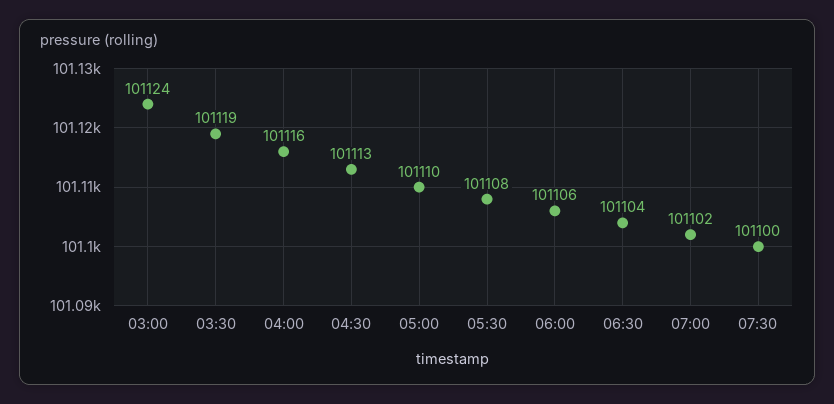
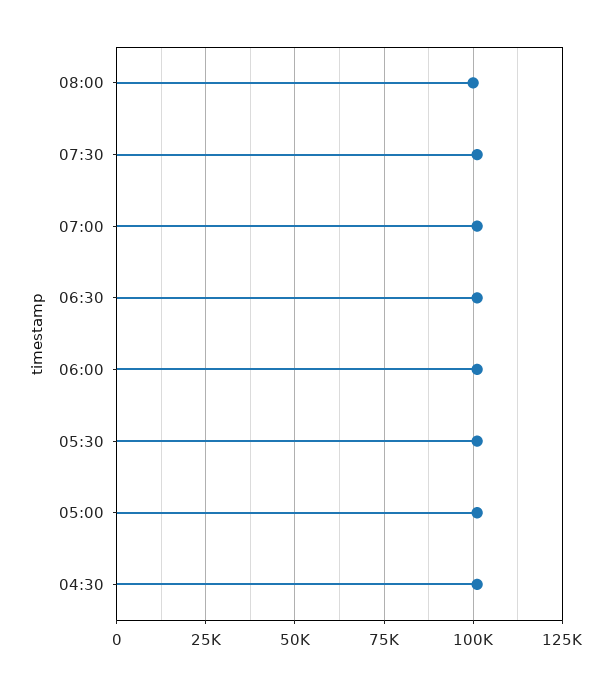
03:00: 101124 -> none
03:30: 101119 -> none
04:00: 101116 -> none
08:00: none -> 100000

